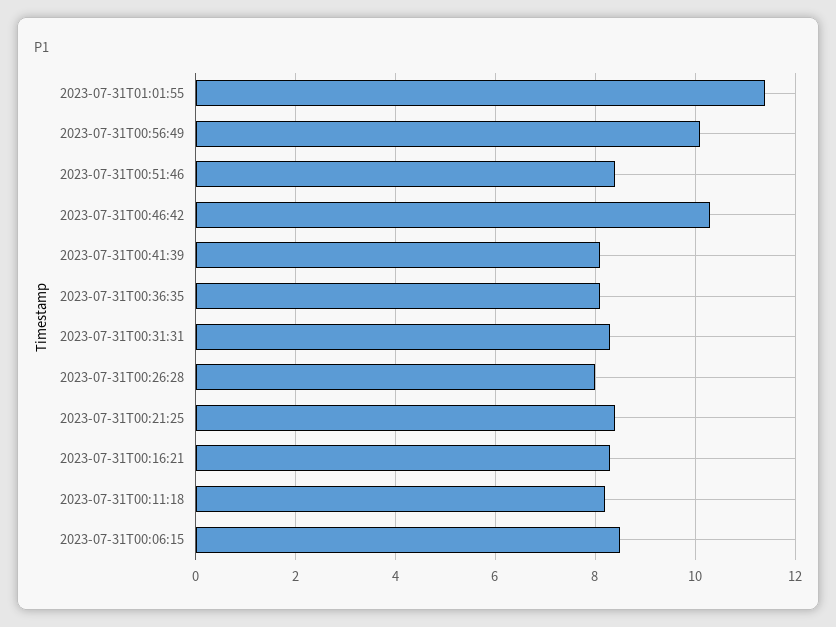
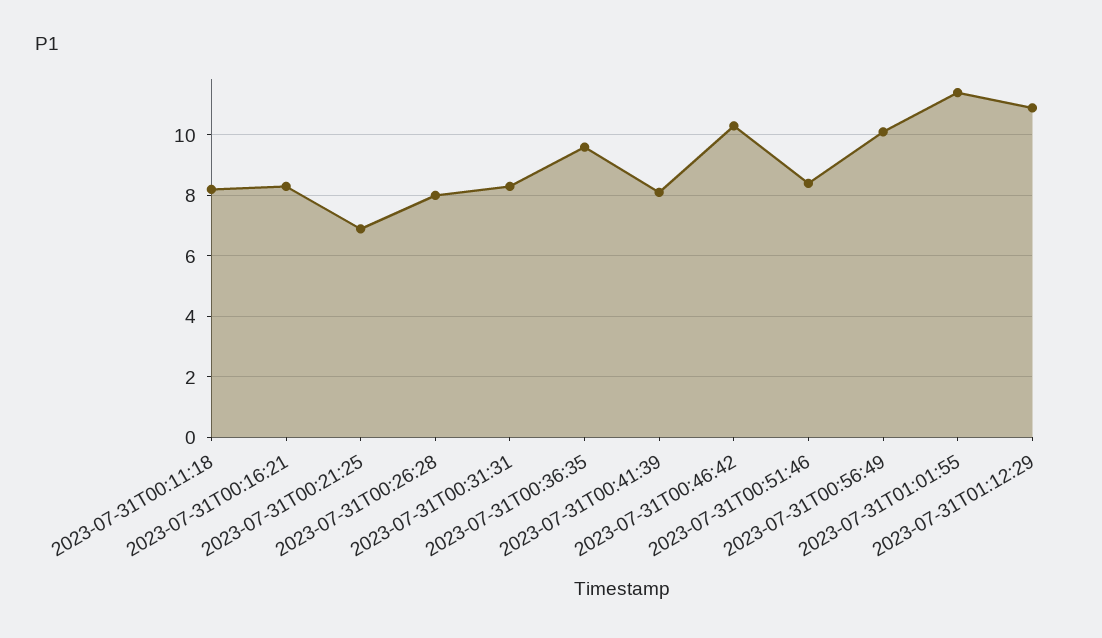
2023-07-31T00:36:35: 8 -> 9.5
2023-07-31T00:21:25: 8.5 -> 7
2023-07-31T00:06:15: 8.5 -> none
2023-07-31T01:12:29: none -> 11

